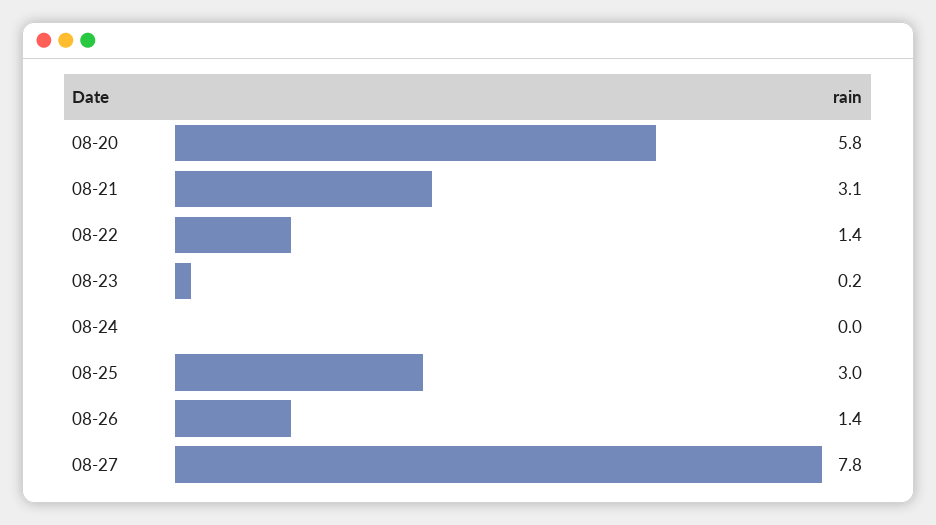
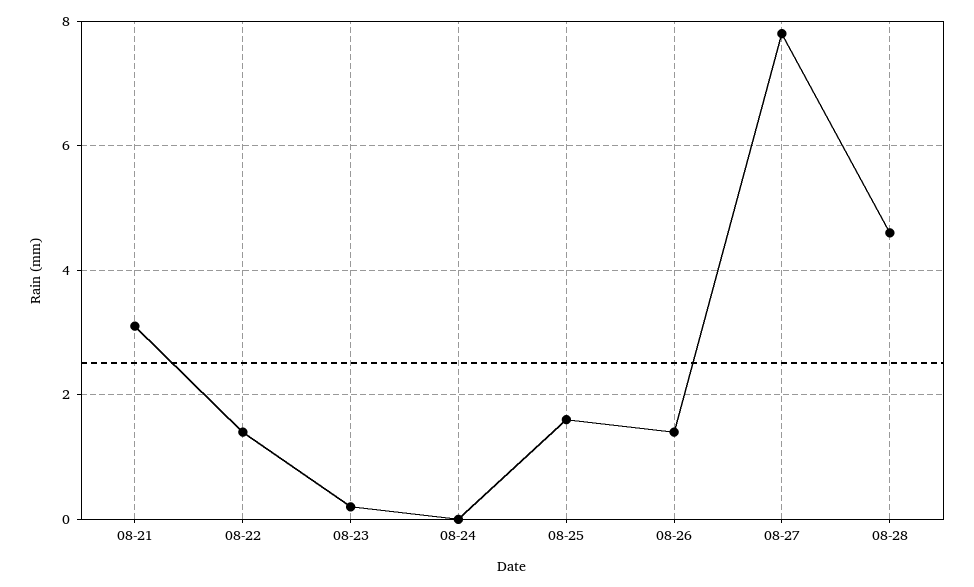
08-20: 5.8 -> none
08-25: 3 -> 1.5
08-28: none -> 4.5

